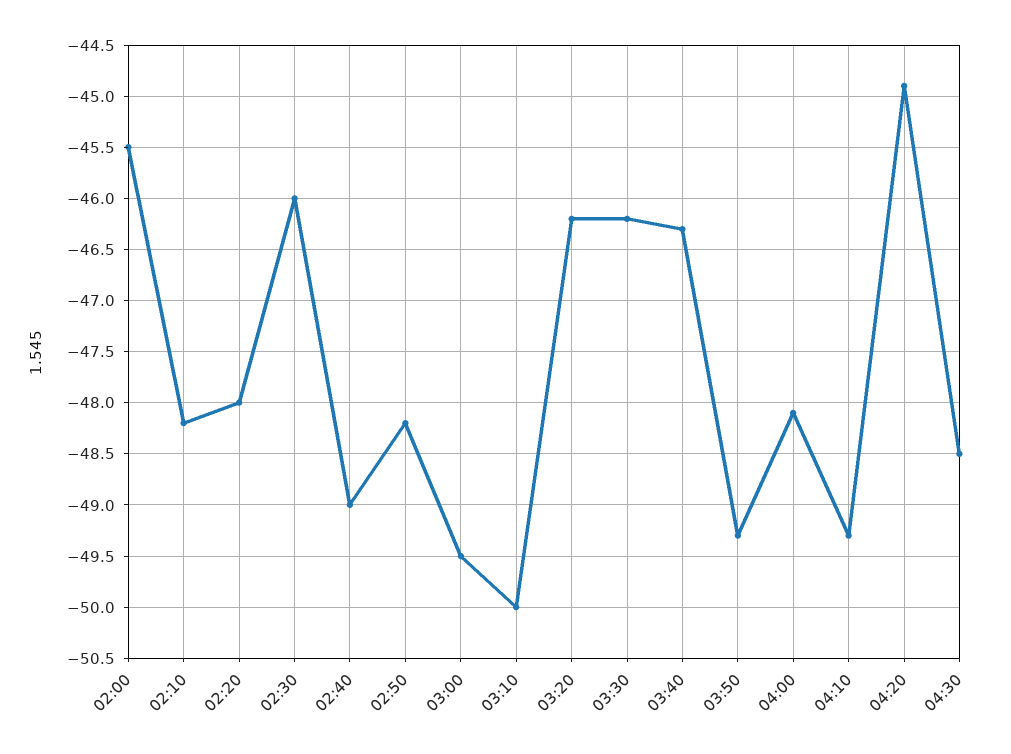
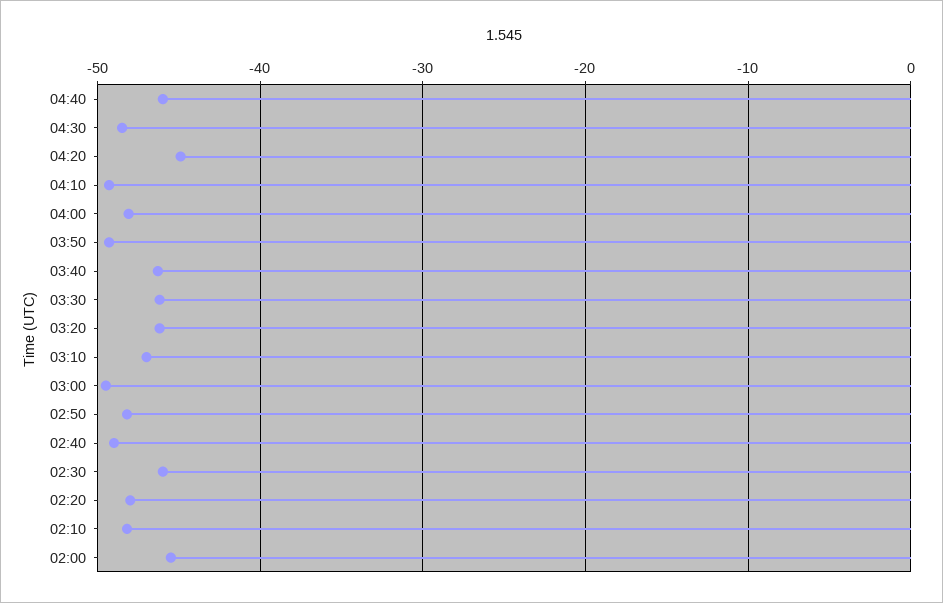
03:10: -50 -> -47
04:40: none -> -46

